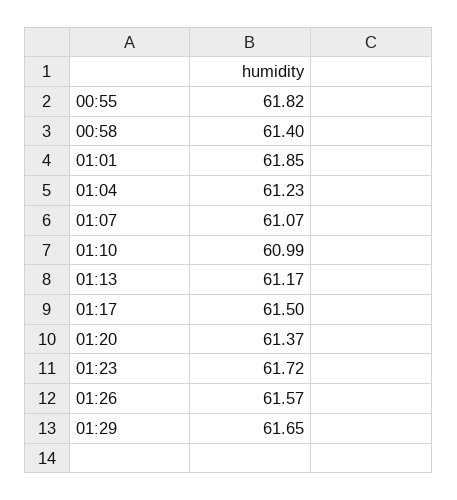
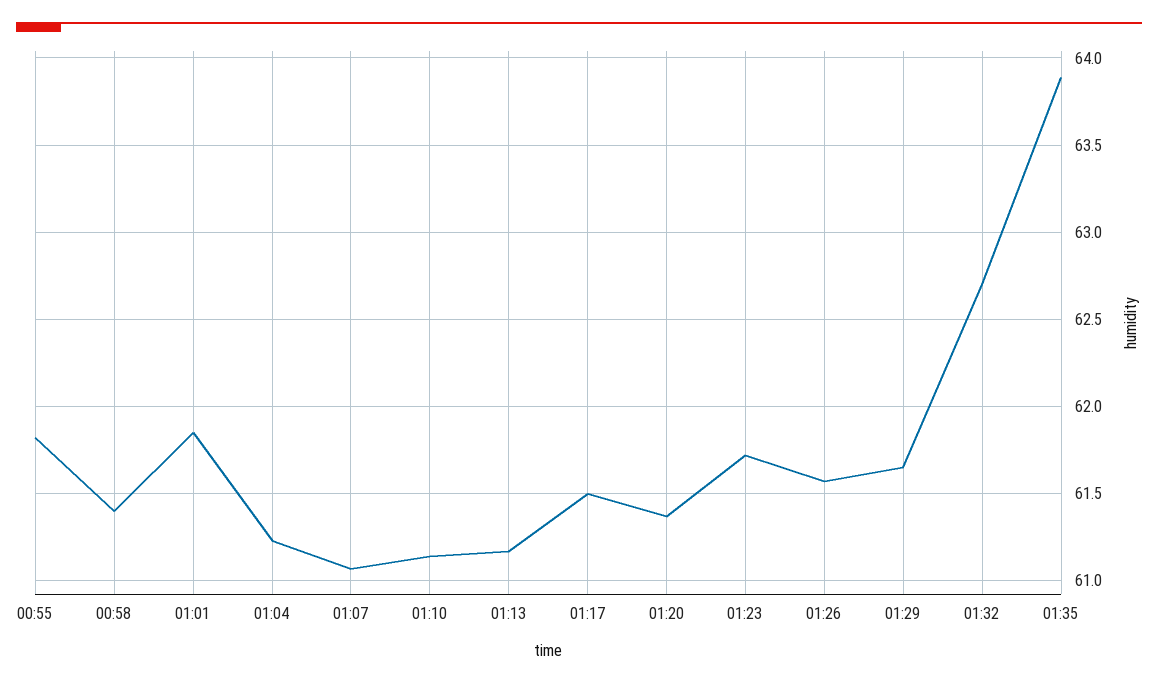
01:10: 60.99 -> 61.15
01:32: none -> 62.7
01:35: none -> 63.9

